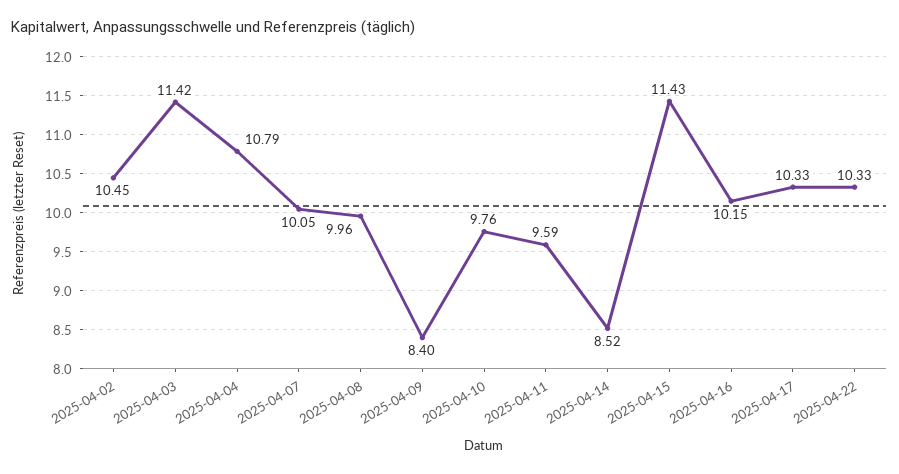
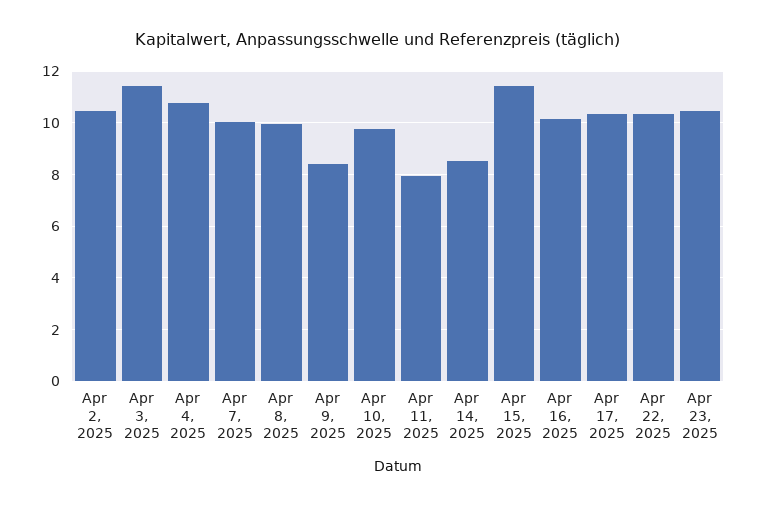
2025-04-11: 9.59 -> 8
Apr 23, 2025: none -> 10.5

